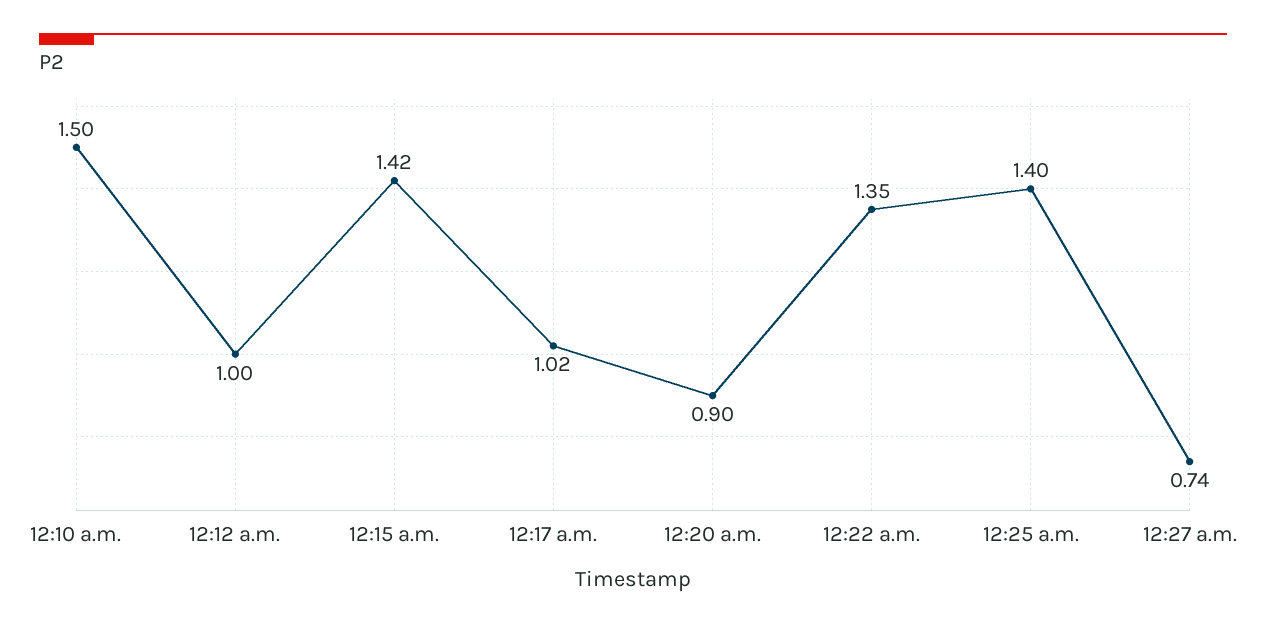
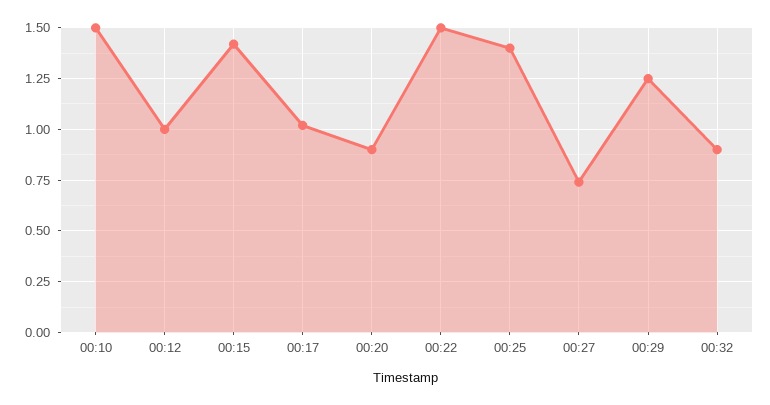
12:22 a.m.: 1.35 -> 1.5
00:29: none -> 1.25
00:32: none -> 0.9

